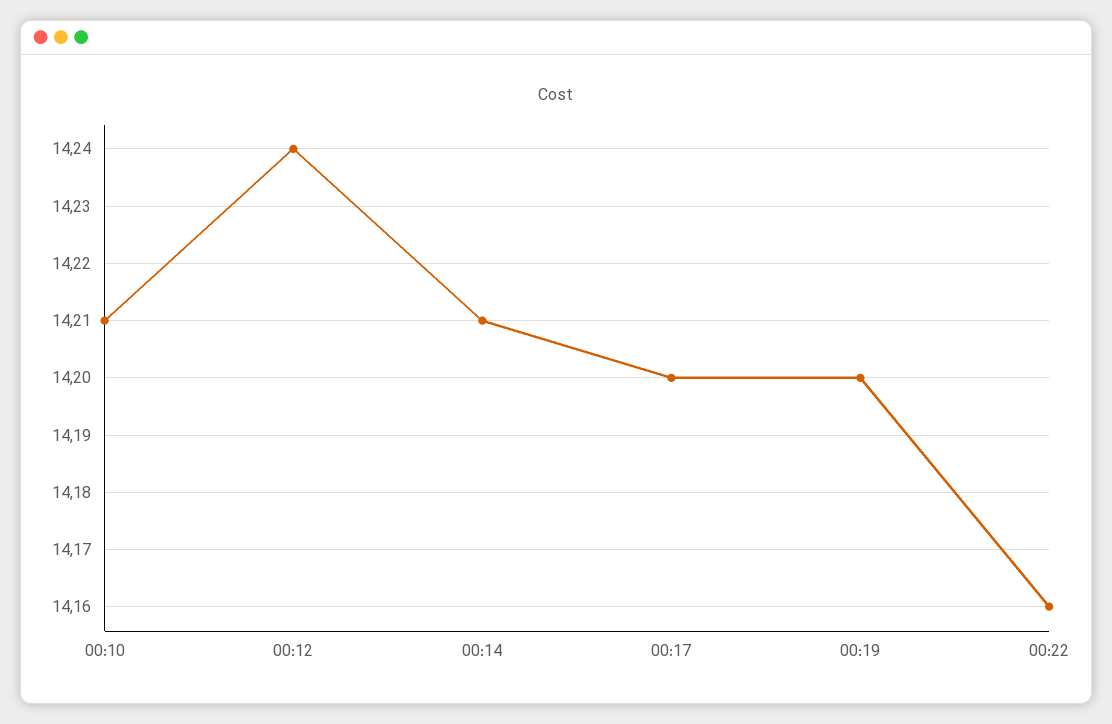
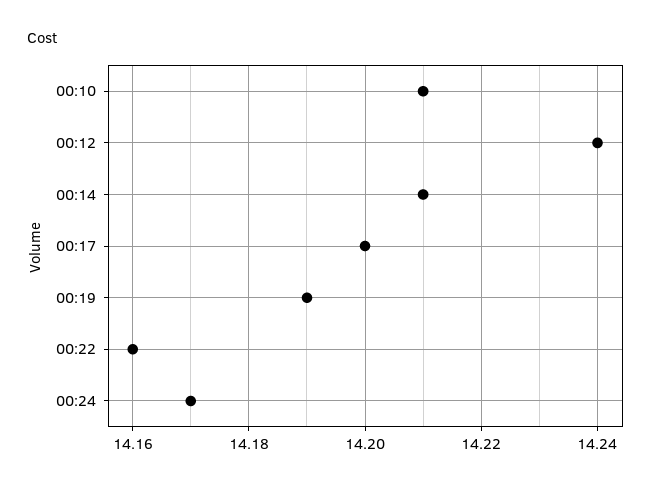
00:19: 14.2 -> 14.19
00:24: none -> 14.17

